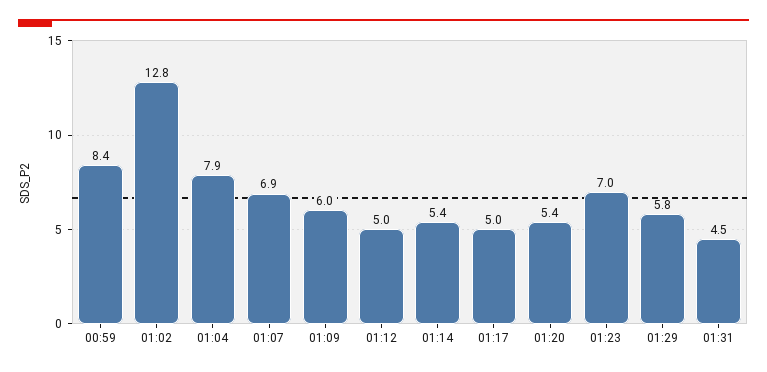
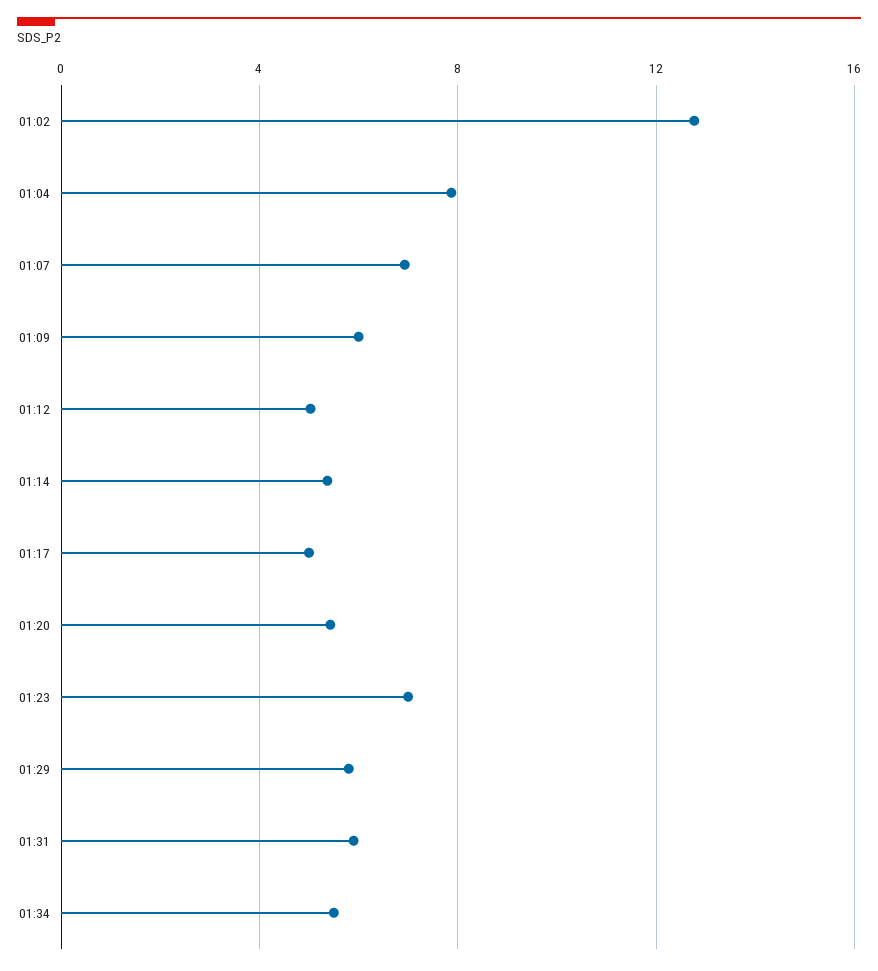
00:59: 8.4 -> none
01:31: 4.5 -> 6
01:34: none -> 5.5

